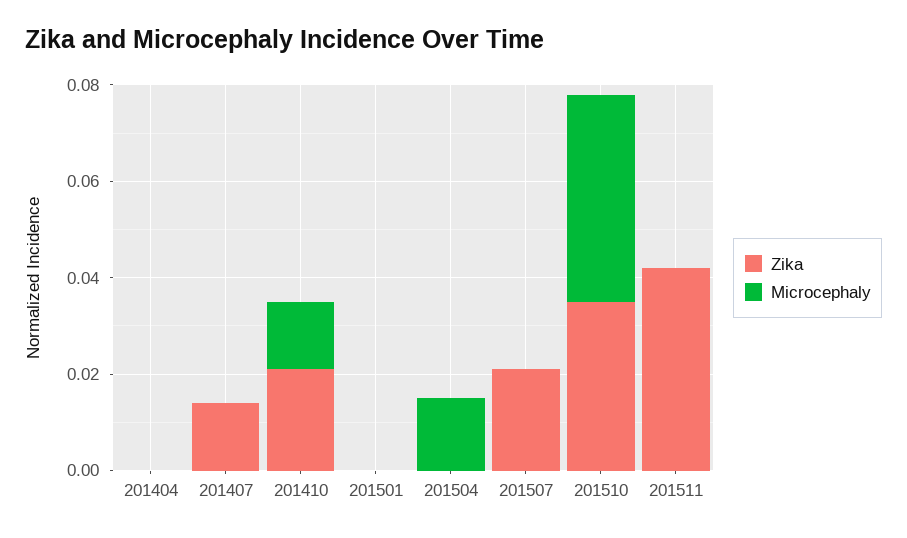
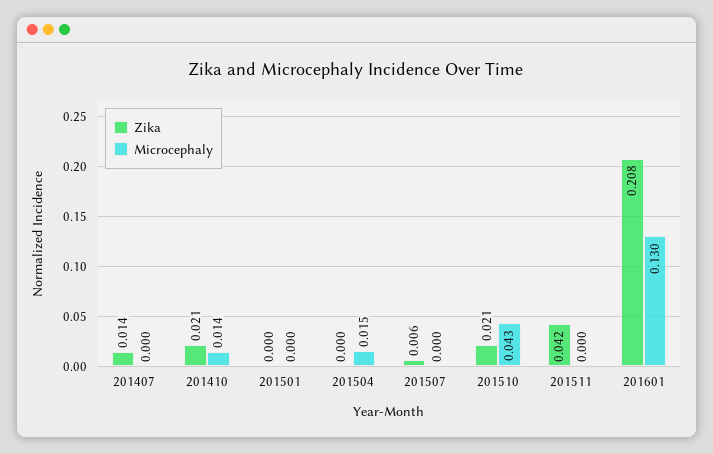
Zika, 201404: 0 -> none
Microcephaly, 201404: 0 -> none
Zika, 201507: 0.02 -> 0.006
Zika, 201510: 0.035 -> 0.021
Zika, 201601: none -> 0.208
Microcephaly, 201601: none -> 0.13

